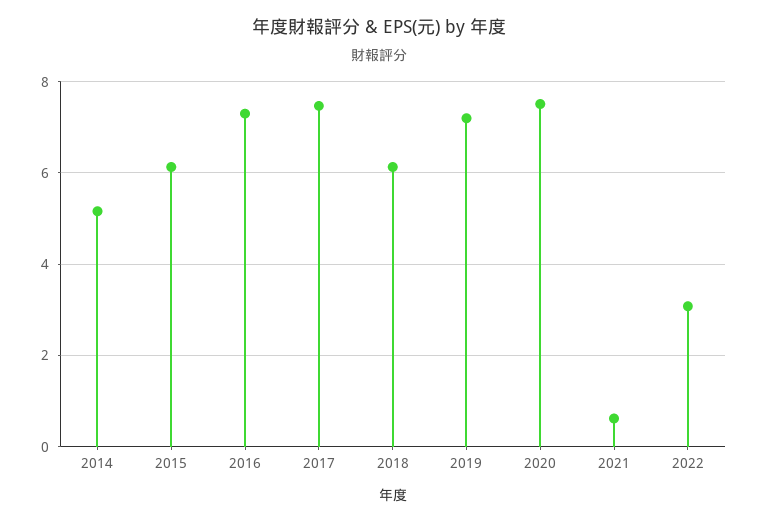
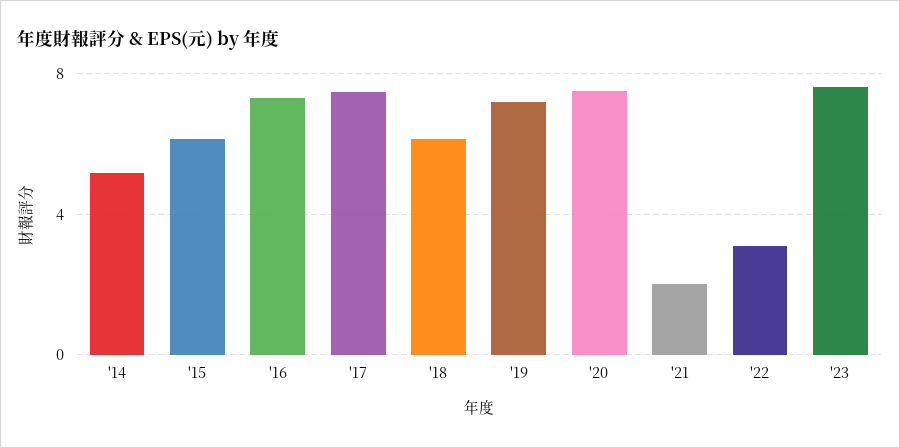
2021: 0.6 -> 2
'23: none -> 7.5

